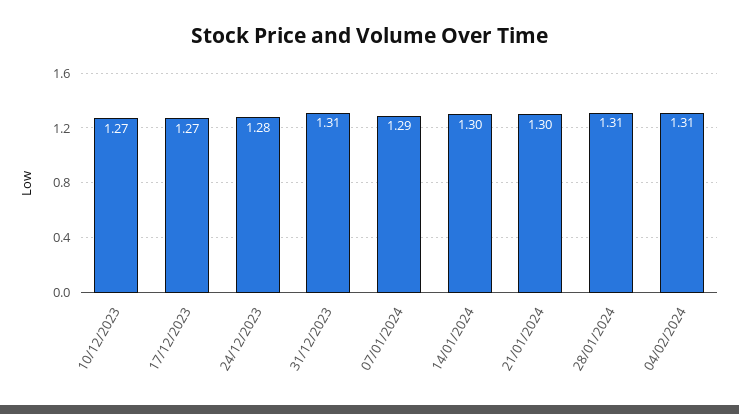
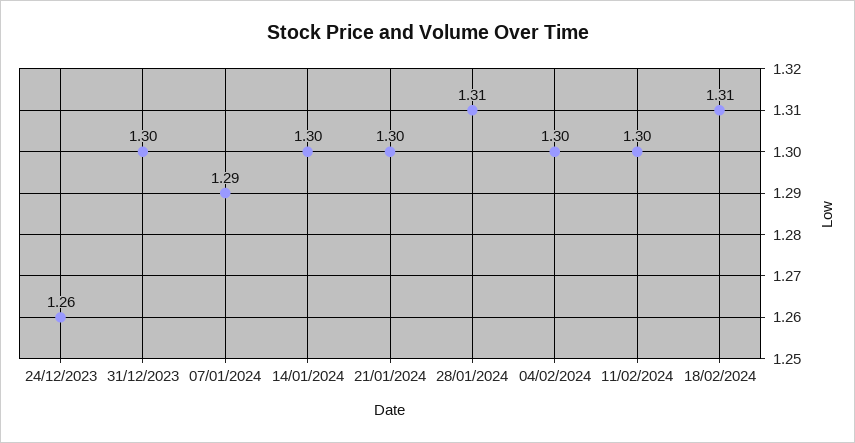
10/12/2023: 1.27 -> none
17/12/2023: 1.27 -> none
24/12/2023: 1.28 -> 1.26
31/12/2023: 1.31 -> 1.3
04/02/2024: 1.31 -> 1.3
11/02/2024: none -> 1.3
18/02/2024: none -> 1.31

